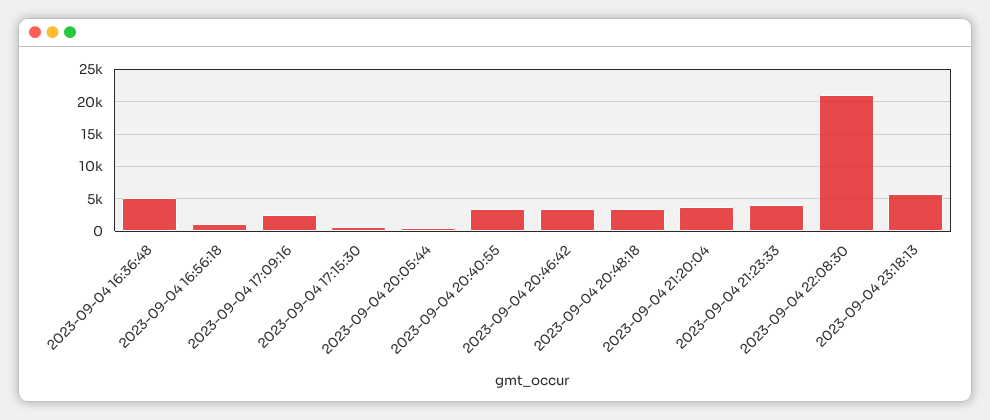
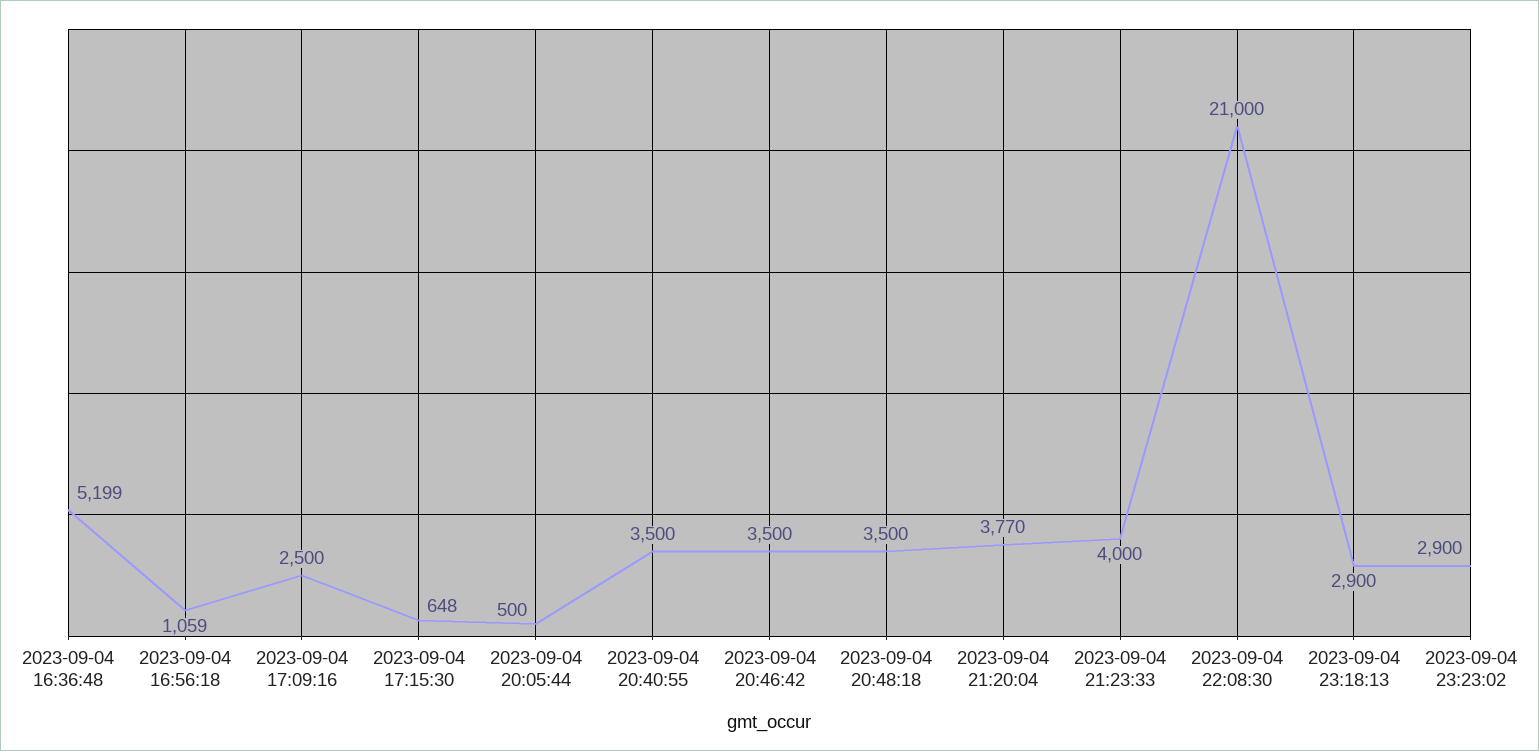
2023-09-04 23:18:13: 6000 -> 2900
2023-09-04 23:23:02: none -> 2900

